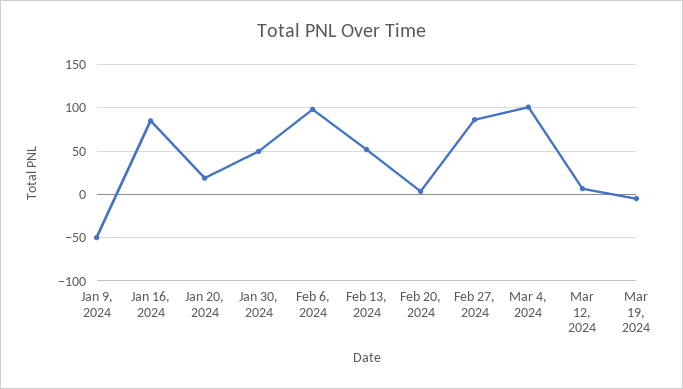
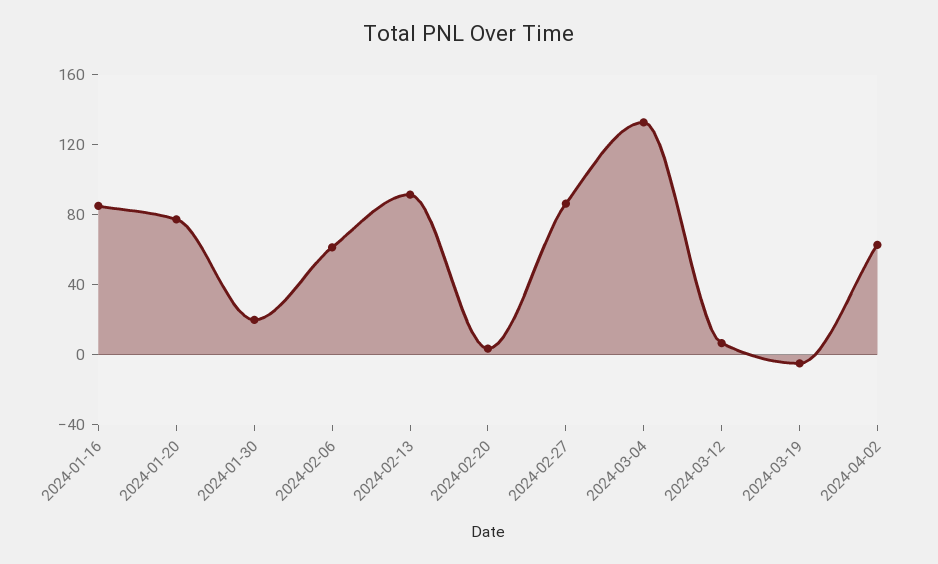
Jan 9, 2024: -50 -> none
Jan 20, 2024: 20 -> 80
Jan 30, 2024: 50 -> 20
Feb 6, 2024: 100 -> 60
Feb 13, 2024: 50 -> 90
Mar 4, 2024: 100 -> 130
2024-04-02: none -> 60

